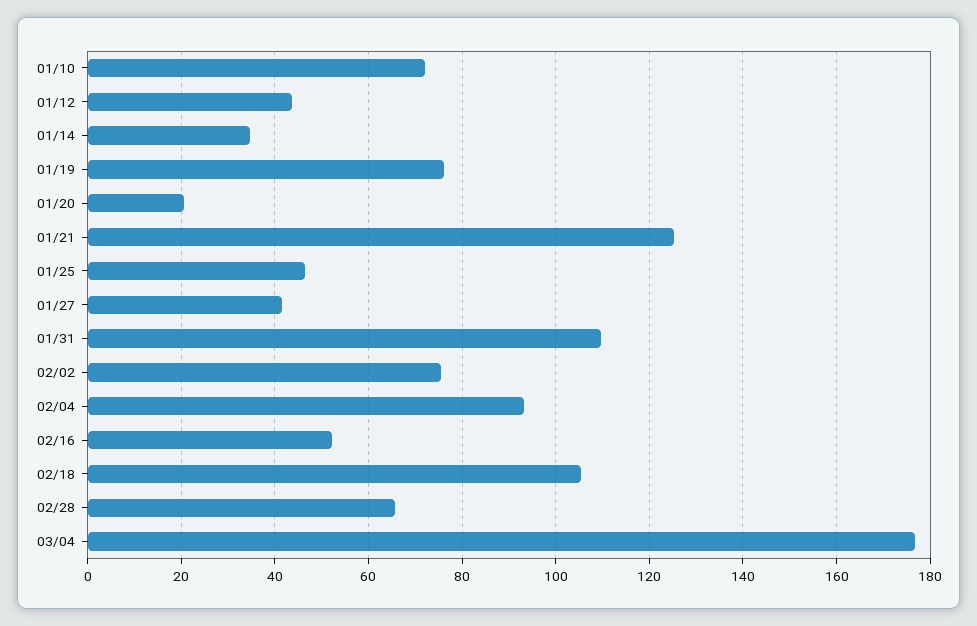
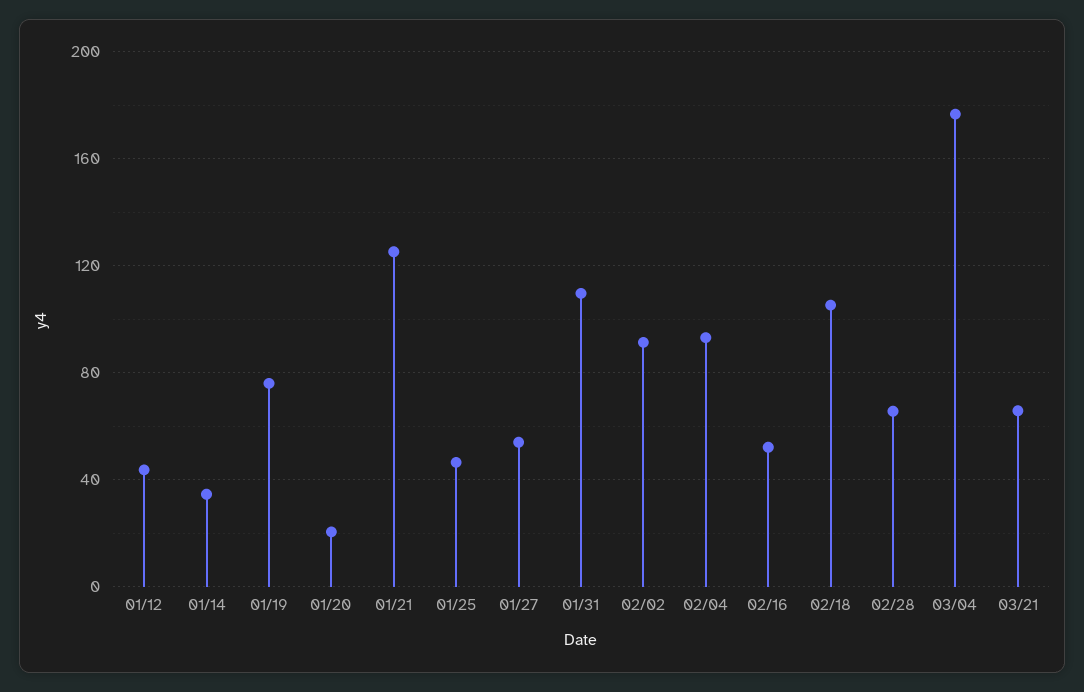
01/10: 72 -> none
01/27: 42 -> 55
02/02: 76 -> 90
03/21: none -> 65

